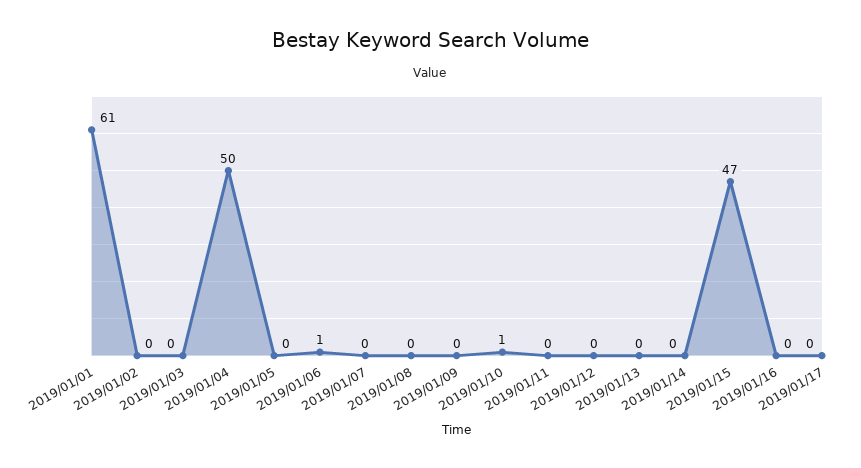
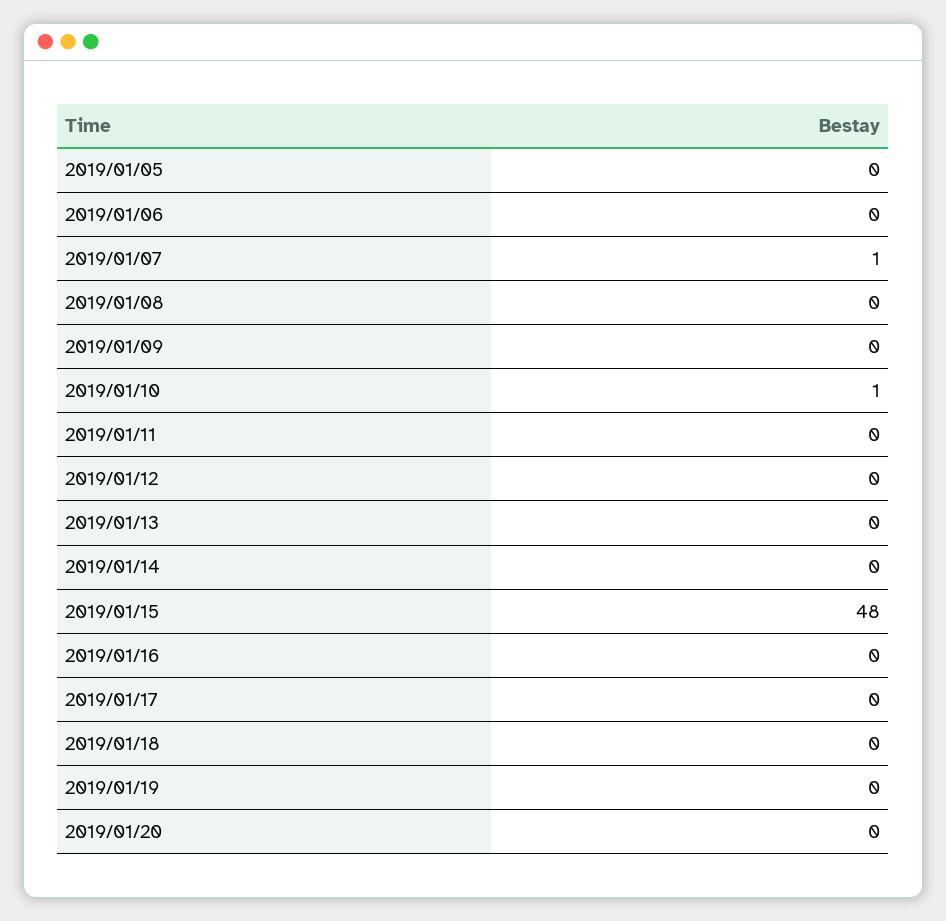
2019/01/01: 61 -> none
2019/01/02: 0 -> none
2019/01/03: 0 -> none
2019/01/04: 50 -> none
2019/01/06: 1 -> 0
2019/01/07: 0 -> 1
2019/01/15: 47 -> 48
2019/01/18: none -> 0
2019/01/19: none -> 0
2019/01/20: none -> 0

